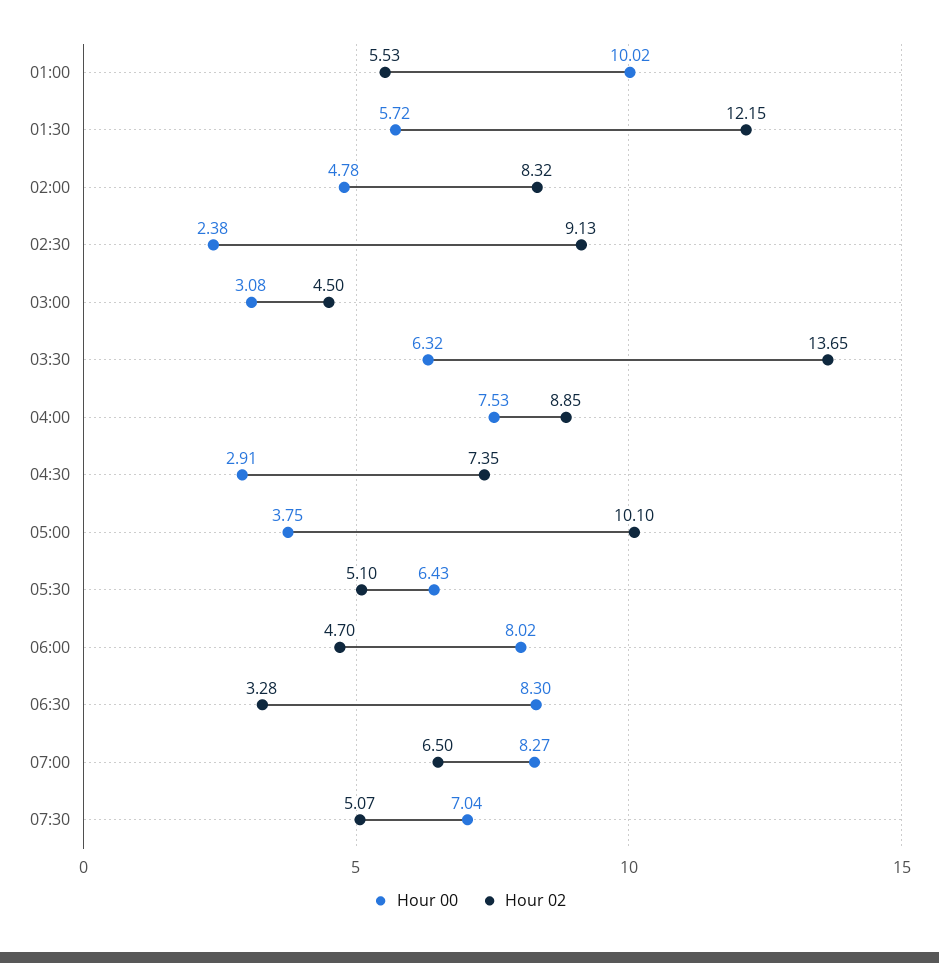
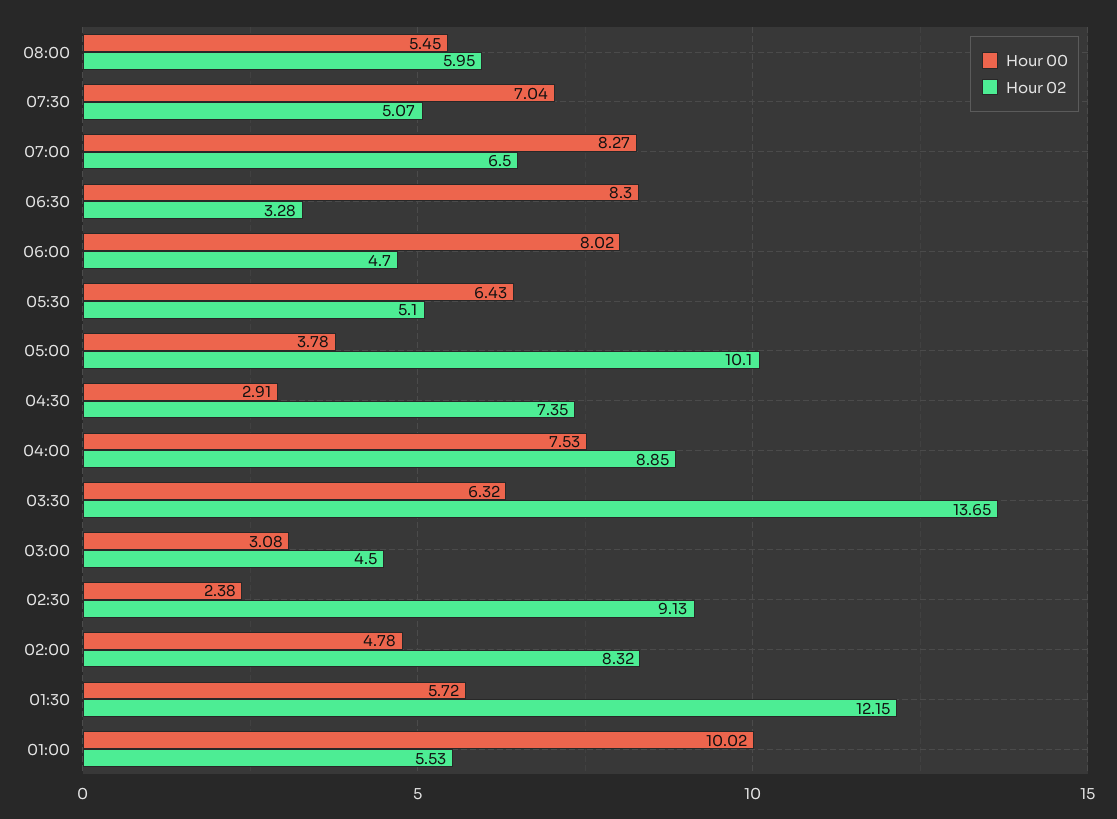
Hour 00, 05:00: 3.75 -> 3.78
Hour 00, 08:00: none -> 5.45
Hour 02, 08:00: none -> 5.95

